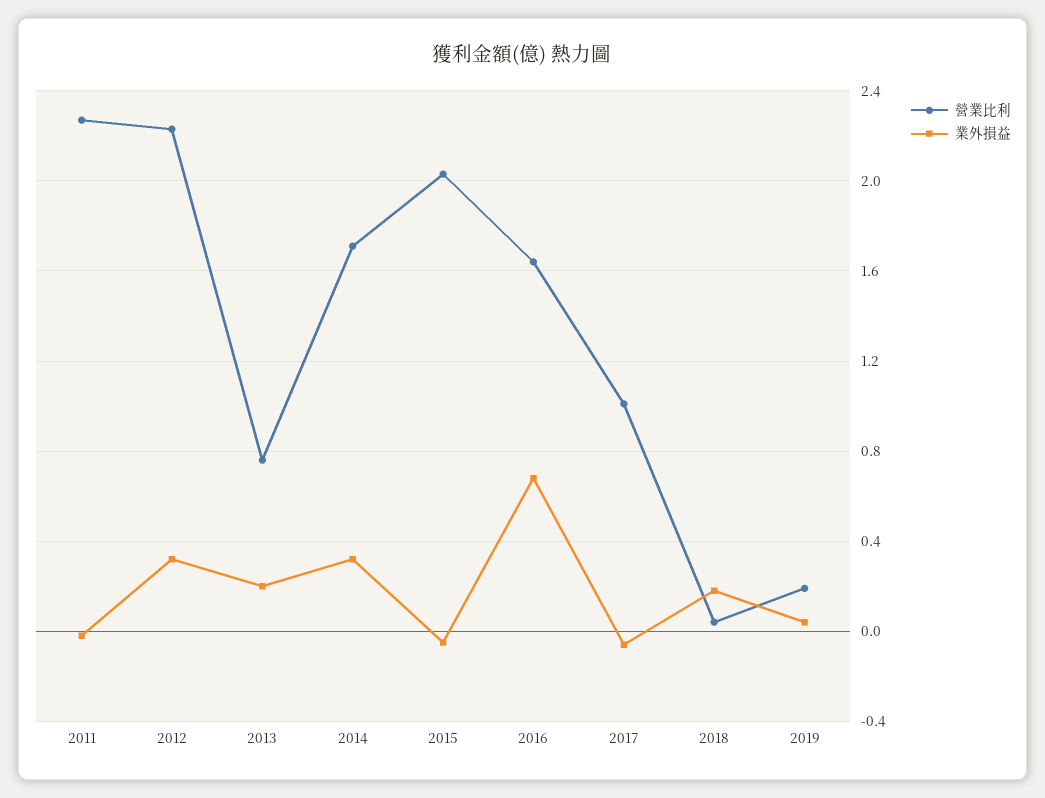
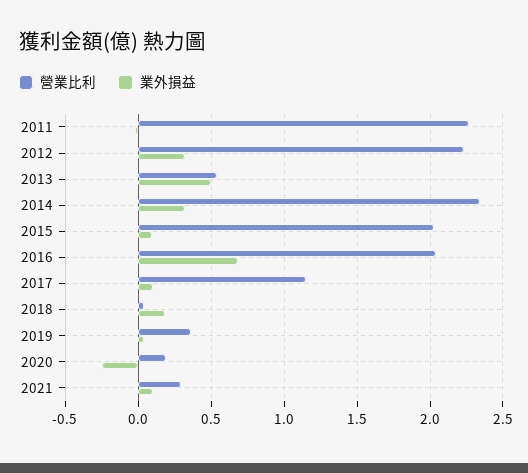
營業比利, 2013: 0.75 -> 0.55
業外損益, 2013: 0.2 -> 0.5
營業比利, 2014: 1.7 -> 2.35
業外損益, 2015: -0.05 -> 0.1
營業比利, 2016: 1.65 -> 2.05
營業比利, 2017: 1 -> 1.15
業外損益, 2017: -0.05 -> 0.1
營業比利, 2019: 0.2 -> 0.35
營業比利, 2020: none -> 0.2
業外損益, 2020: none -> -0.25
營業比利, 2021: none -> 0.3
業外損益, 2021: none -> 0.1

